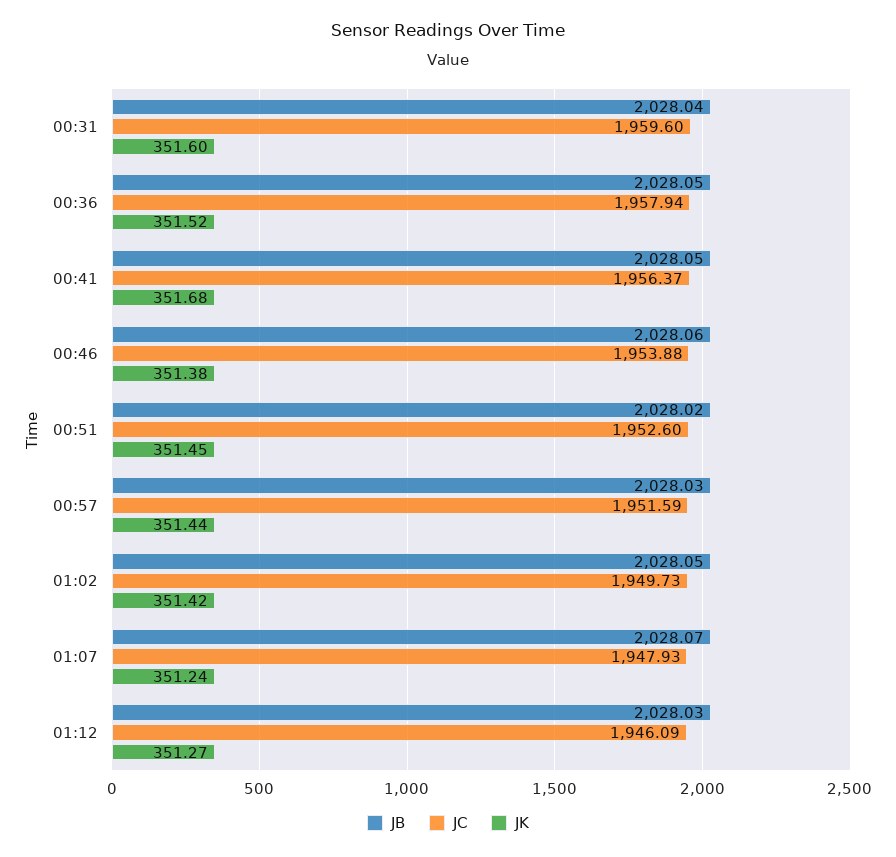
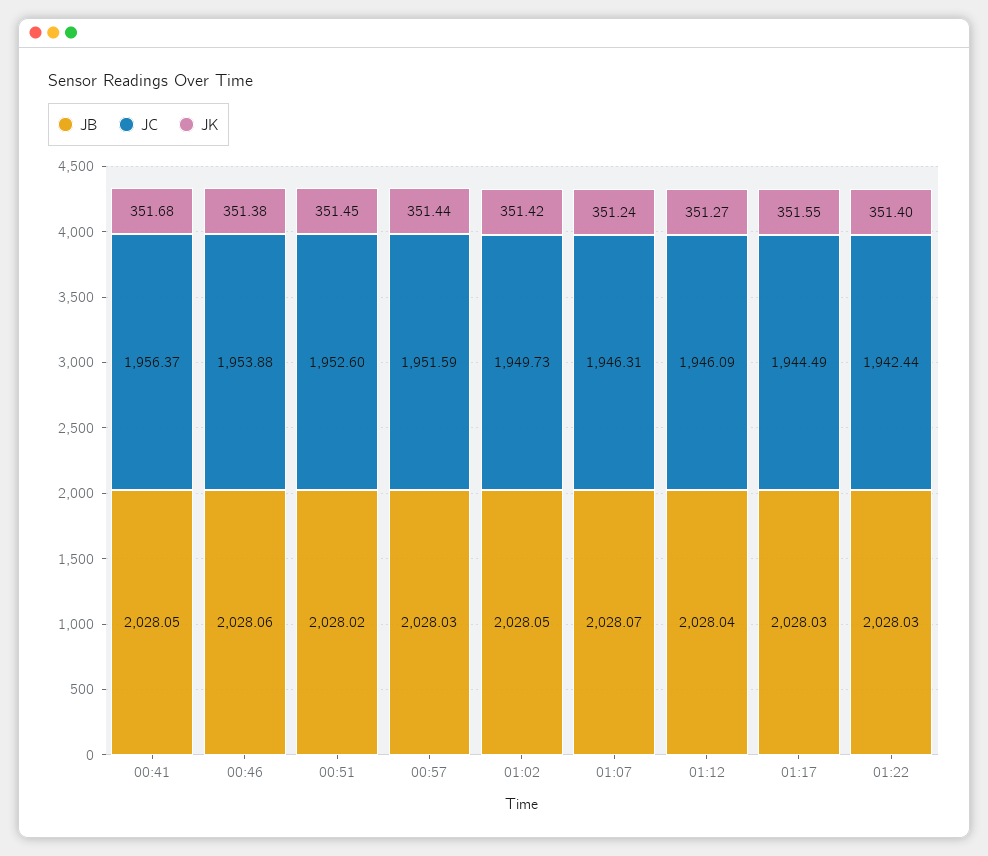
JB, 00:31: 2028.04 -> none
JC, 00:31: 1959.6 -> none
JK, 00:31: 351.6 -> none
JB, 00:36: 2028.05 -> none
JC, 00:36: 1957.94 -> none
JK, 00:36: 351.52 -> none
JC, 01:07: 1947.93 -> 1946.31
JB, 01:12: 2028.03 -> 2028.04
JB, 01:17: none -> 2028.03
JC, 01:17: none -> 1944.49
JK, 01:17: none -> 351.55
JB, 01:22: none -> 2028.03
JC, 01:22: none -> 1942.44
JK, 01:22: none -> 351.4

